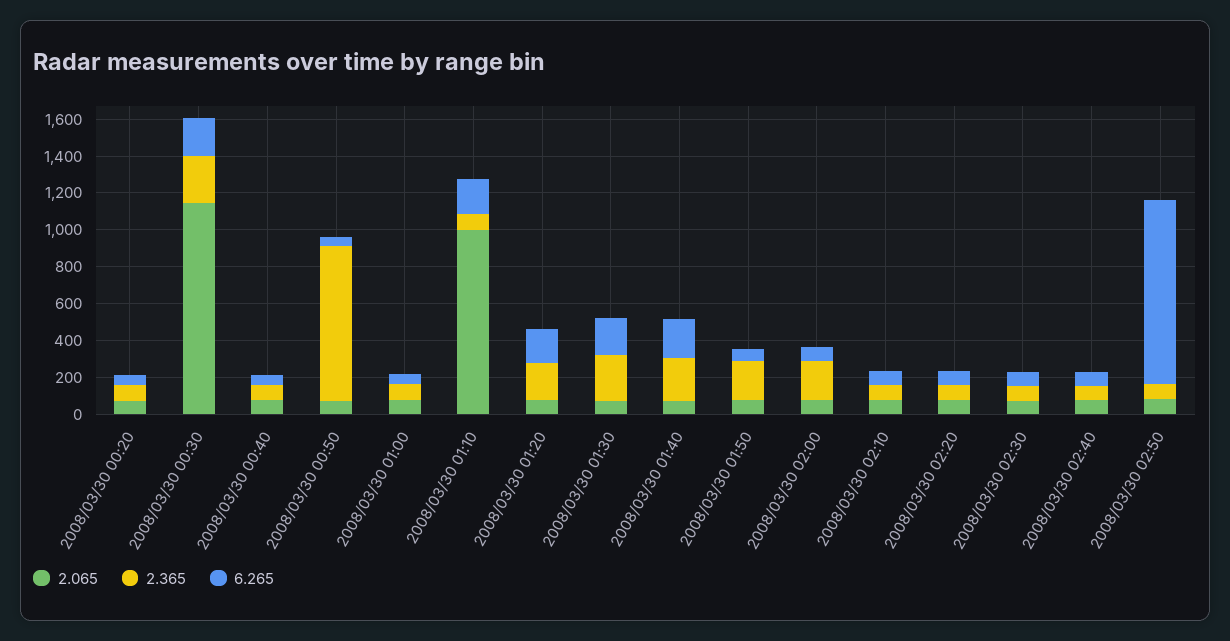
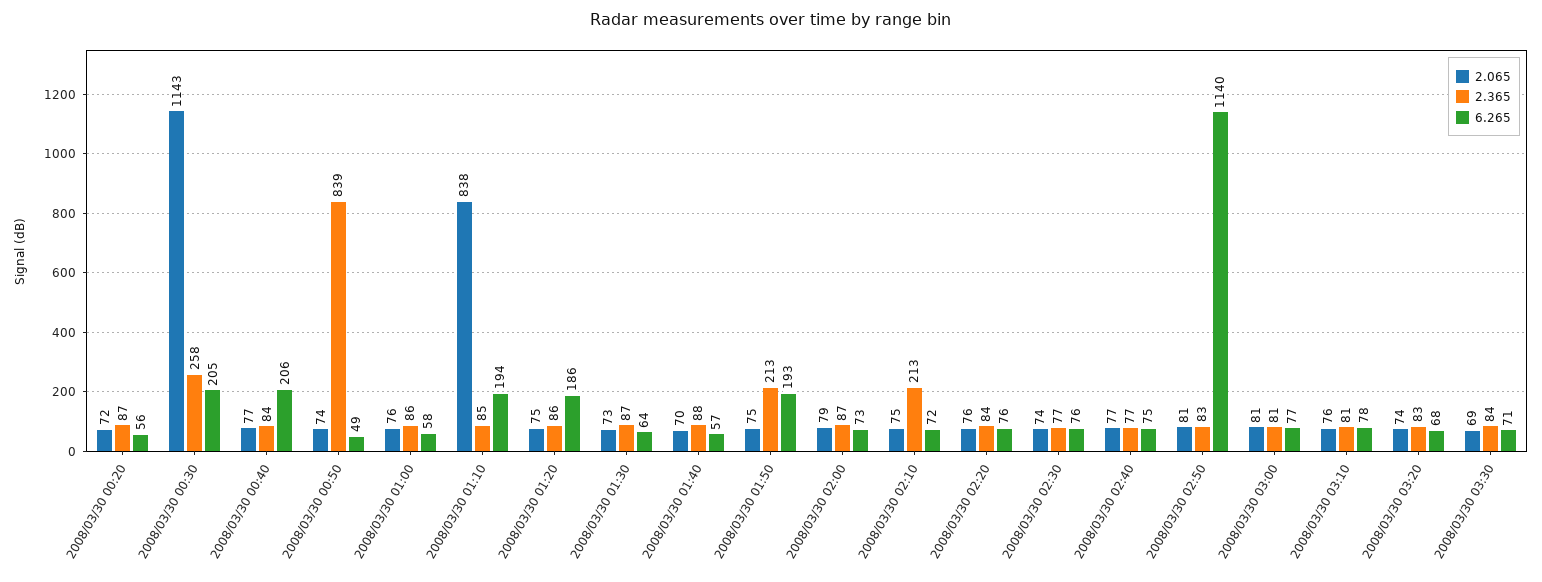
6.265, 2008/03/30 00:40: 50 -> 206
2.065, 2008/03/30 01:10: 1000 -> 838
2.365, 2008/03/30 01:20: 200 -> 86
2.365, 2008/03/30 01:30: 250 -> 87
6.265, 2008/03/30 01:30: 200 -> 64
2.365, 2008/03/30 01:40: 250 -> 88
6.265, 2008/03/30 01:40: 200 -> 57
6.265, 2008/03/30 01:50: 50 -> 193
2.365, 2008/03/30 02:00: 200 -> 87
2.365, 2008/03/30 02:10: 100 -> 213
6.265, 2008/03/30 02:50: 1000 -> 1140
2.065, 2008/03/30 03:00: none -> 81
2.365, 2008/03/30 03:00: none -> 81
6.265, 2008/03/30 03:00: none -> 77
2.065, 2008/03/30 03:10: none -> 76
2.365, 2008/03/30 03:10: none -> 81
6.265, 2008/03/30 03:10: none -> 78
2.065, 2008/03/30 03:20: none -> 74
2.365, 2008/03/30 03:20: none -> 83
6.265, 2008/03/30 03:20: none -> 68
2.065, 2008/03/30 03:30: none -> 69
2.365, 2008/03/30 03:30: none -> 84
6.265, 2008/03/30 03:30: none -> 71

